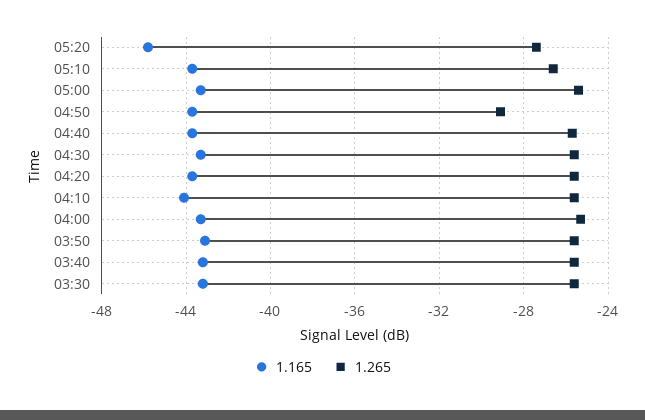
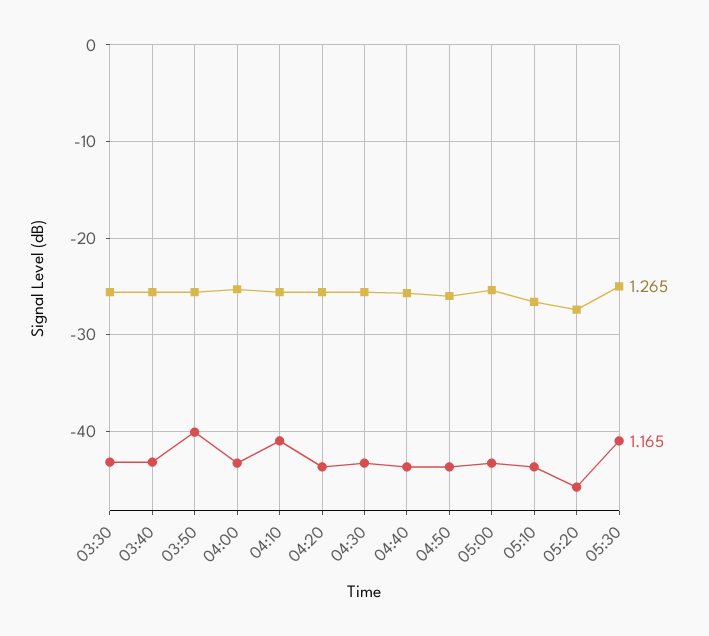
1.265, 04:50: -29 -> -26
1.165, 04:10: -44 -> -41
1.165, 03:50: -43 -> -40
1.265, 05:30: none -> -25
1.165, 05:30: none -> -41

